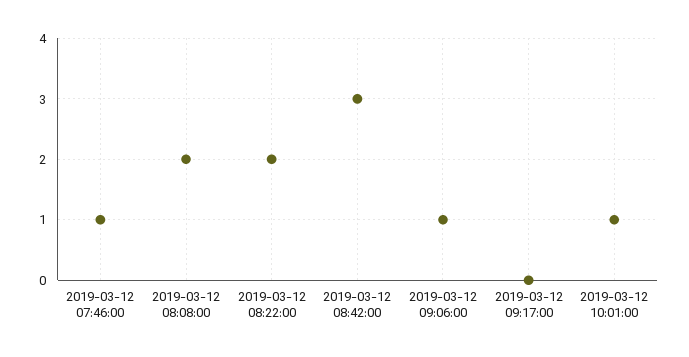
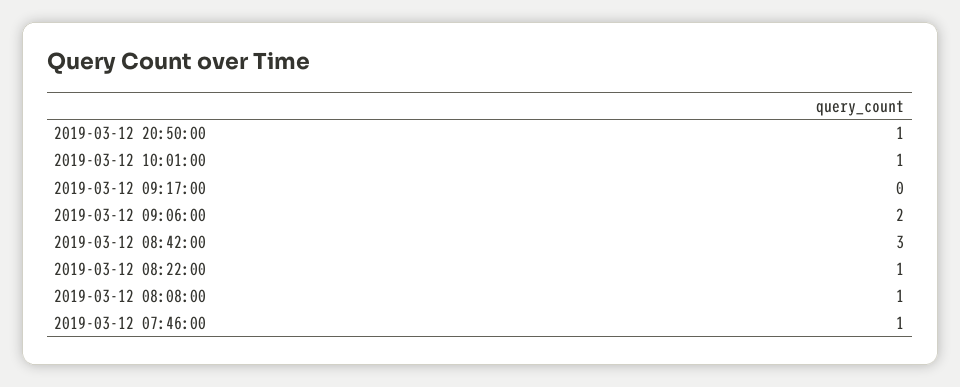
2019-03-12 08:08:00: 2 -> 1
2019-03-12 08:22:00: 2 -> 1
2019-03-12 09:06:00: 1 -> 2
2019-03-12 20:50:00: none -> 1

